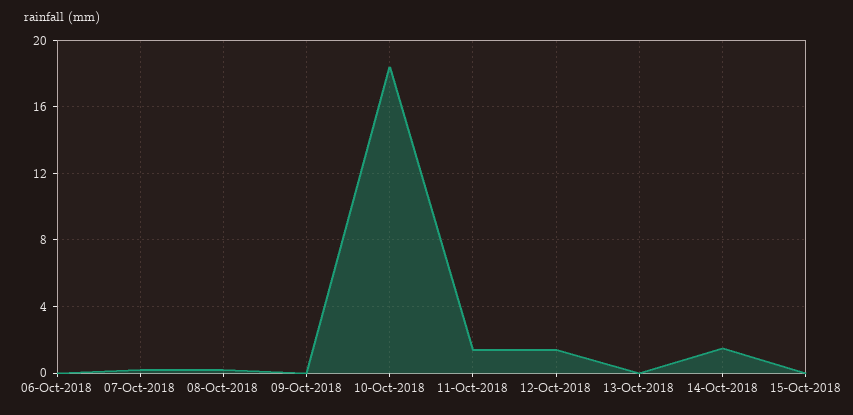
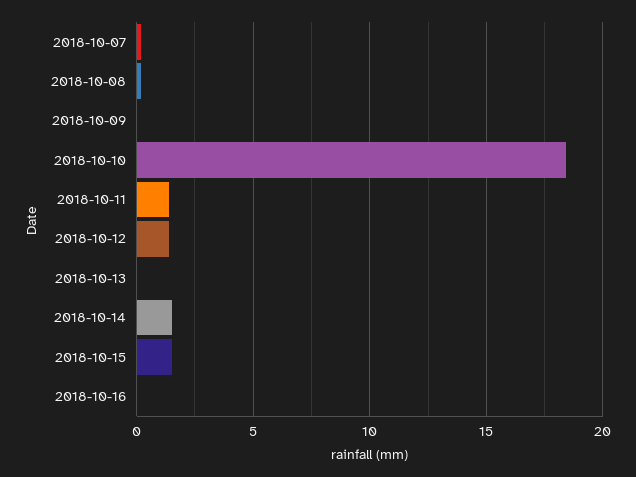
06-Oct-2018: 0 -> none
15-Oct-2018: 0 -> 1.5
2018-10-16: none -> 0

